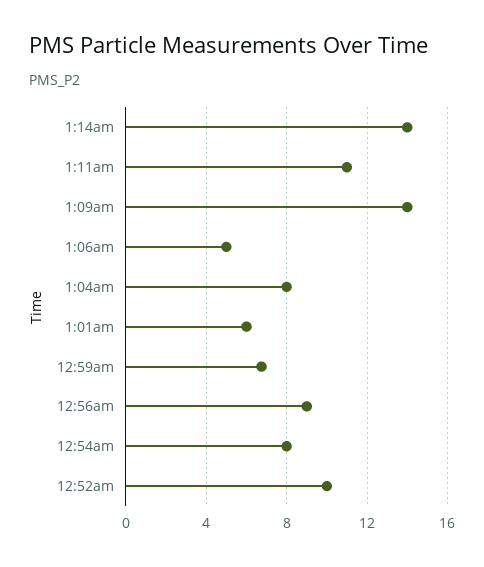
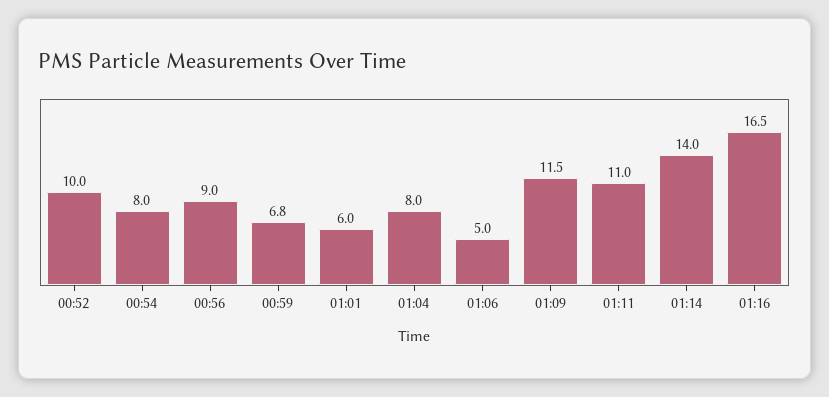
1:09am: 14 -> 11.5
01:16: none -> 16.5

